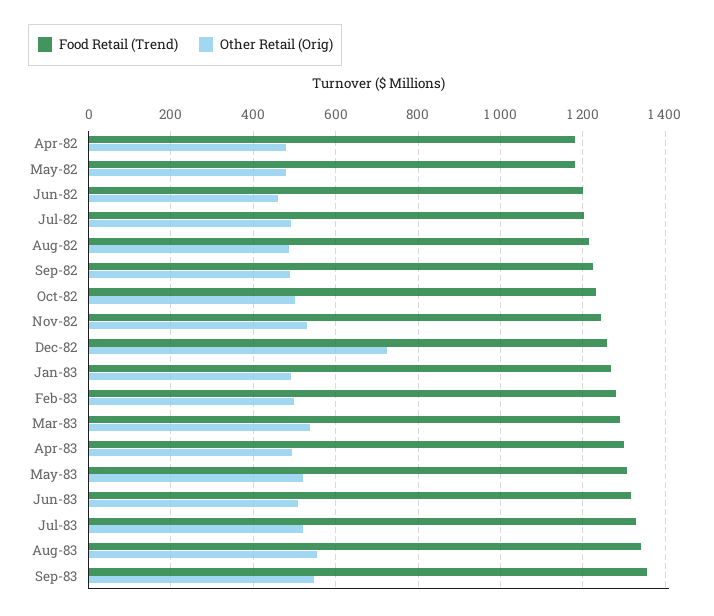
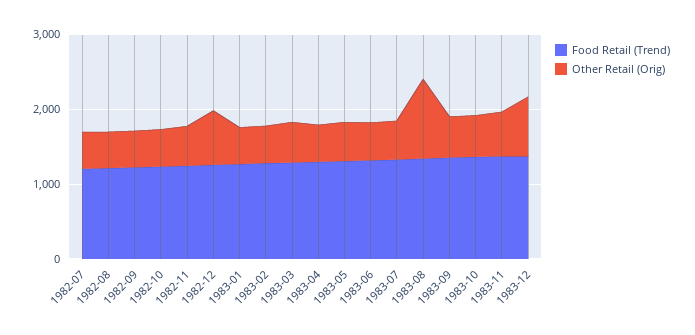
Food Retail (Trend), Apr-82: 1180 -> none
Other Retail (Orig), Apr-82: 480 -> none
Food Retail (Trend), May-82: 1180 -> none
Other Retail (Orig), May-82: 480 -> none
Food Retail (Trend), Jun-82: 1200 -> none
Other Retail (Orig), Jun-82: 460 -> none
Other Retail (Orig), Aug-83: 560 -> 1000
Food Retail (Trend), 1983-10: none -> 1400
Other Retail (Orig), 1983-10: none -> 600
Food Retail (Trend), 1983-11: none -> 1400
Other Retail (Orig), 1983-11: none -> 600
Food Retail (Trend), 1983-12: none -> 1400
Other Retail (Orig), 1983-12: none -> 800

